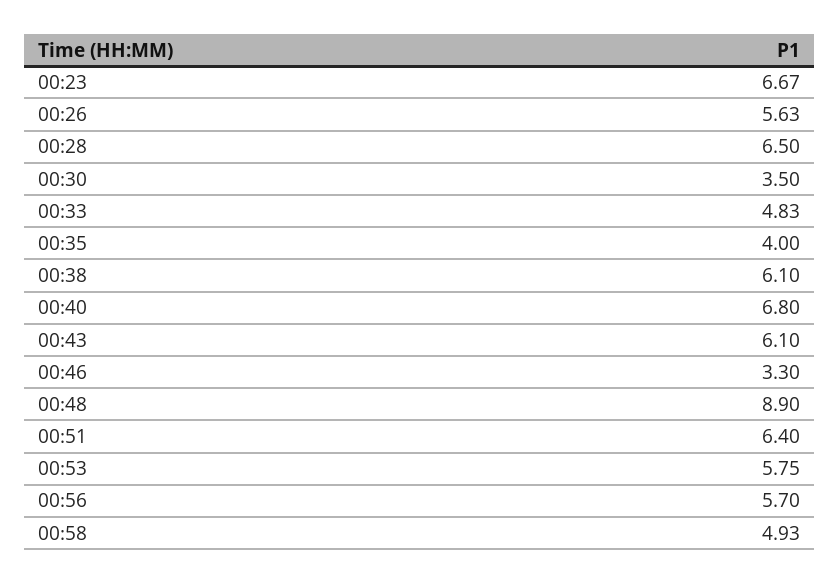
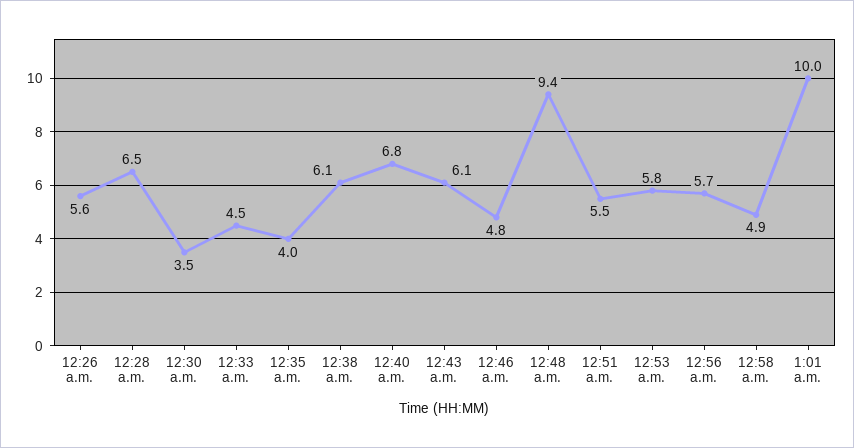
00:23: 6.67 -> none
00:33: 4.83 -> 4.5
00:46: 3.3 -> 4.8
00:48: 8.9 -> 9.4
00:51: 6.4 -> 5.5
1:01 a.m.: none -> 10

